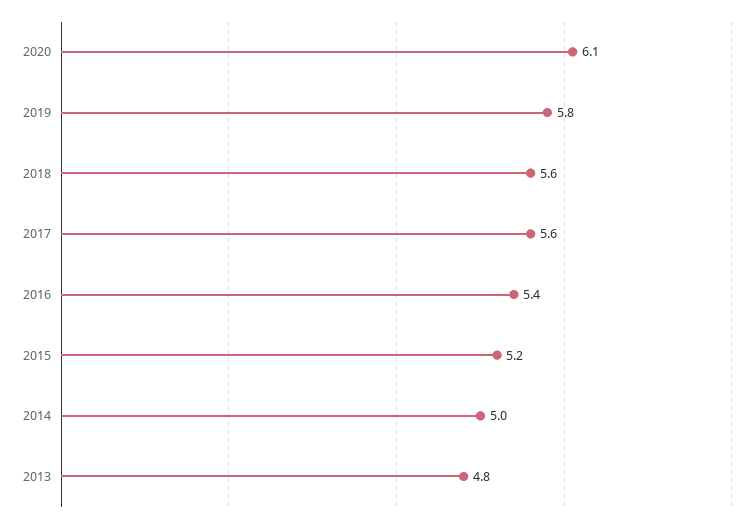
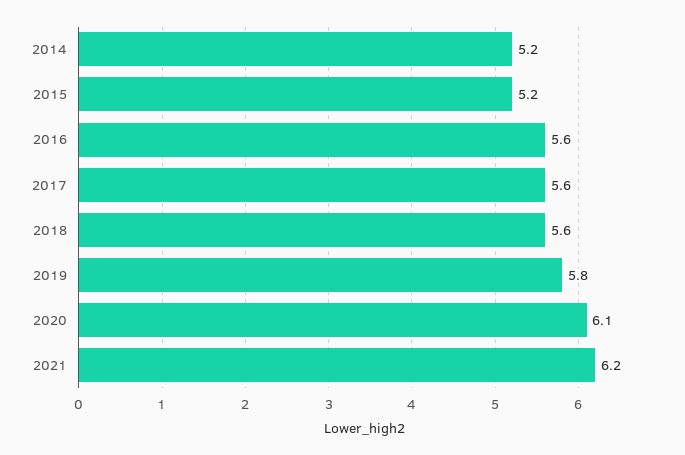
2016: 5.4 -> 5.6
2014: 5 -> 5.2
2013: 4.8 -> none
2021: none -> 6.2

